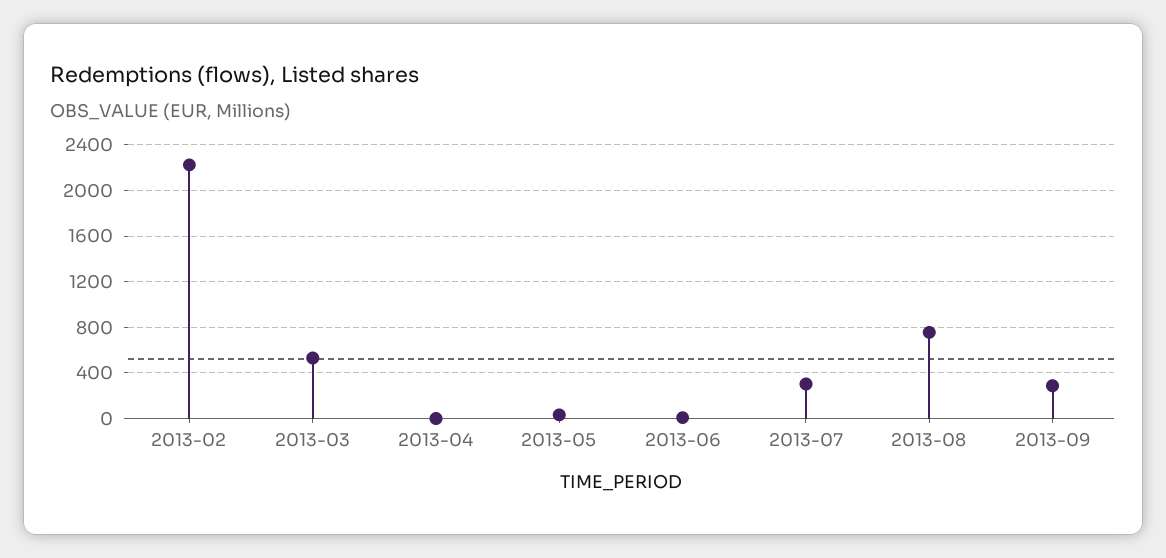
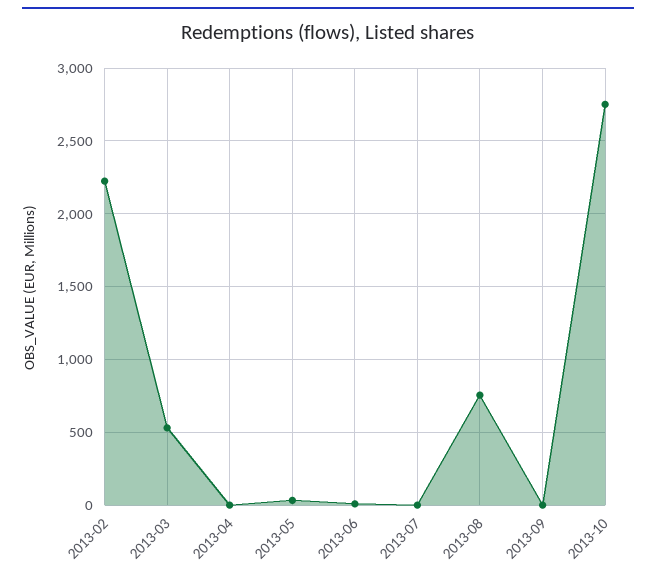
2013-07: 300 -> 0
2013-09: 300 -> 0
2013-10: none -> 2750

